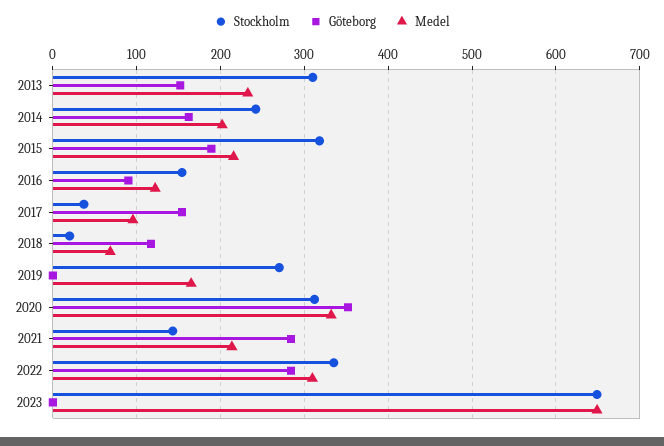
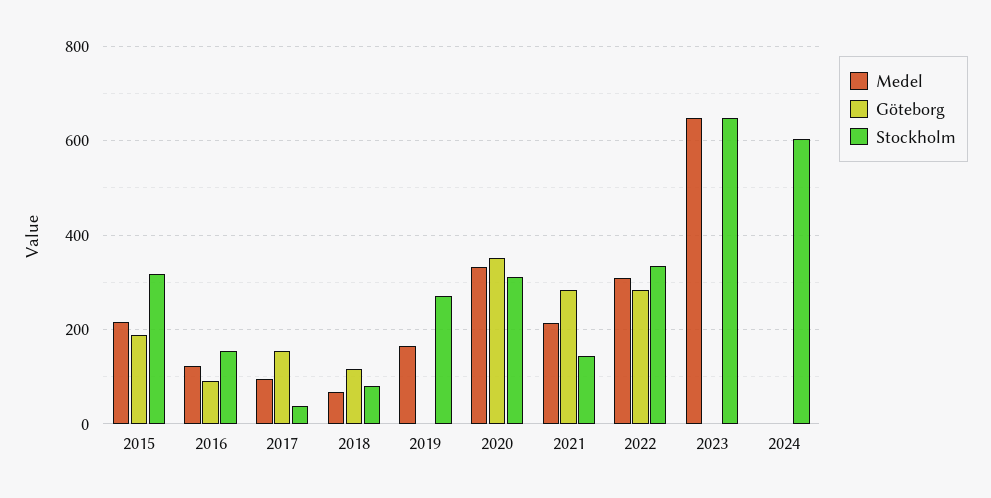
Stockholm, 2013: 310 -> none
Göteborg, 2013: 150 -> none
Medel, 2013: 230 -> none
Stockholm, 2014: 240 -> none
Göteborg, 2014: 160 -> none
Medel, 2014: 200 -> none
Stockholm, 2018: 20 -> 80
Medel, 2024: none -> 0
Göteborg, 2024: none -> 0
Stockholm, 2024: none -> 600

